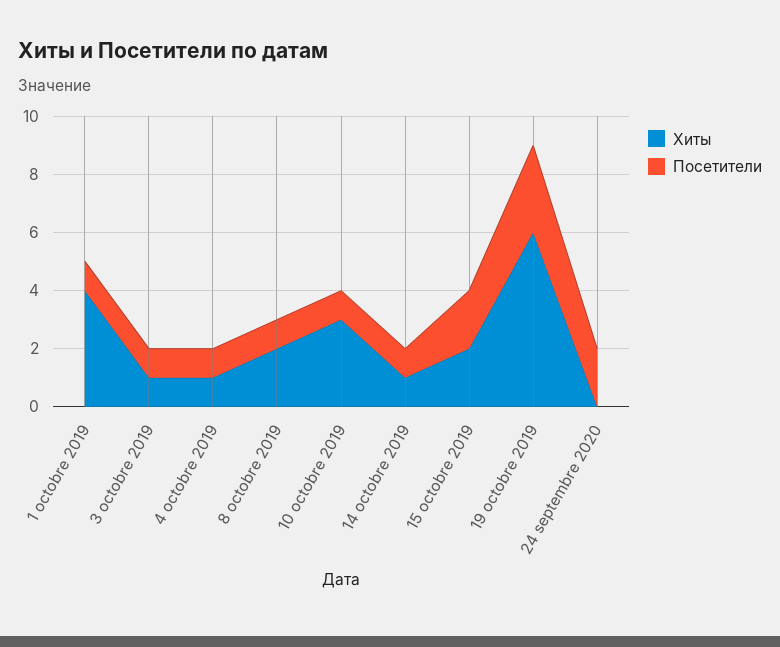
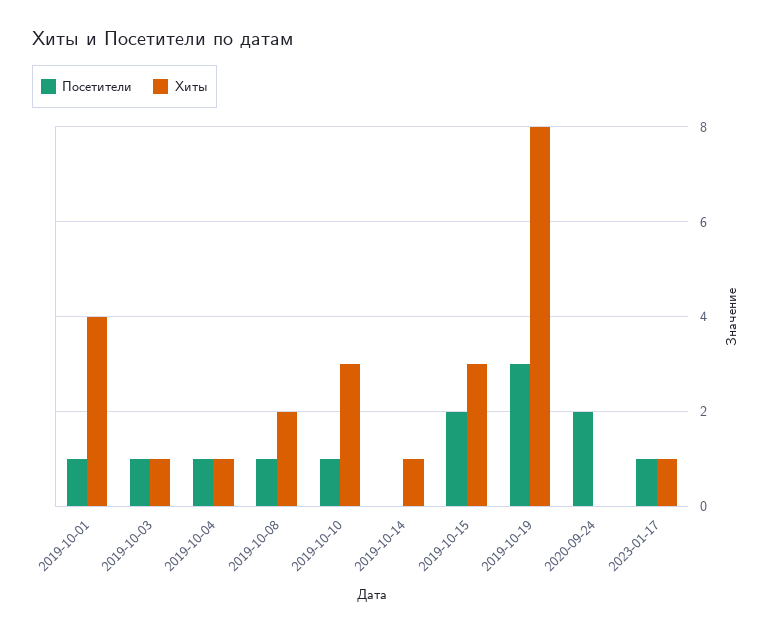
Посетители, 14 octobre 2019: 1 -> 0
Хиты, 15 octobre 2019: 2 -> 3
Хиты, 19 octobre 2019: 6 -> 8
Посетители, 2023-01-17: none -> 1
Хиты, 2023-01-17: none -> 1

